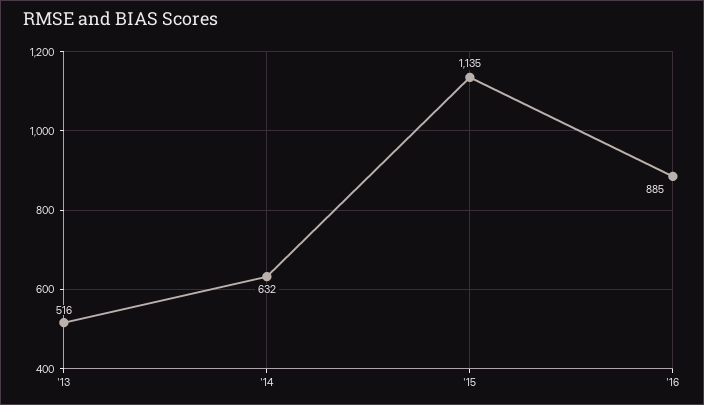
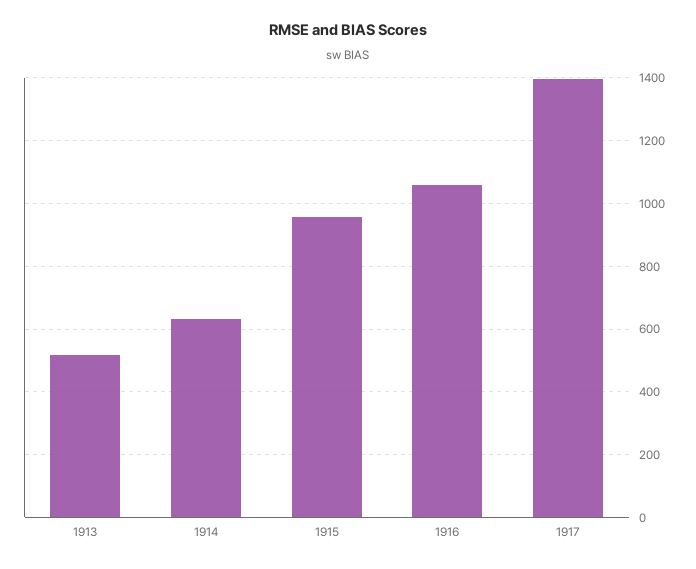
'15: 1135 -> 960
'16: 885 -> 1060
1917: none -> 1400

